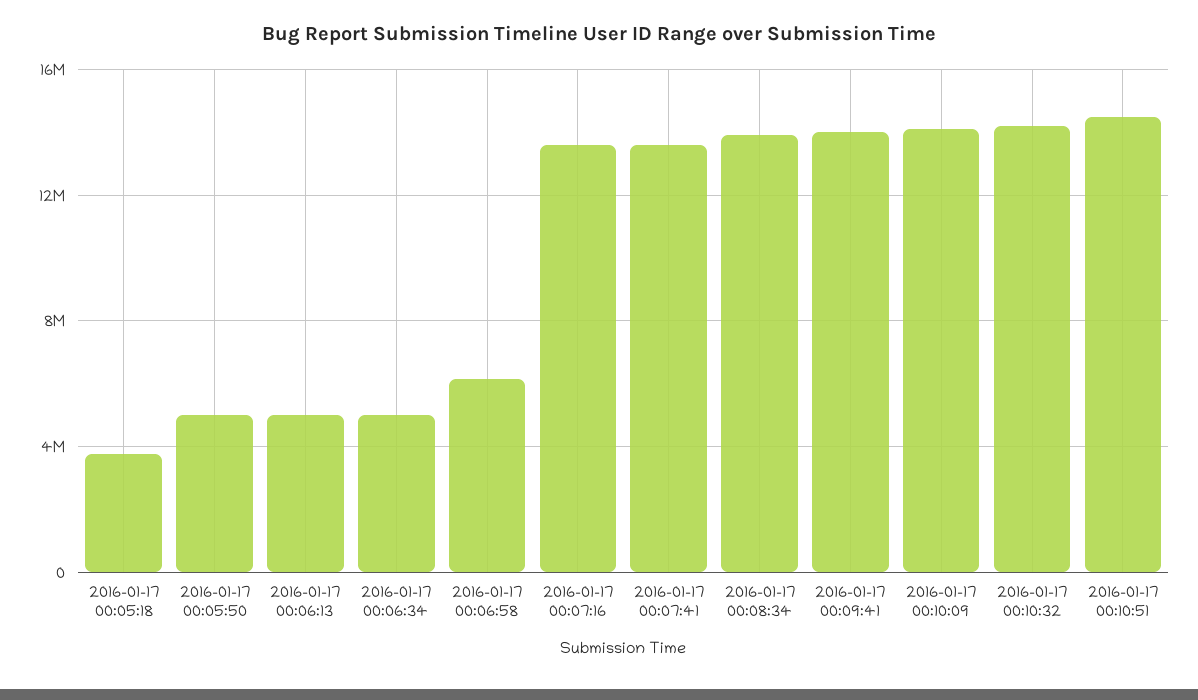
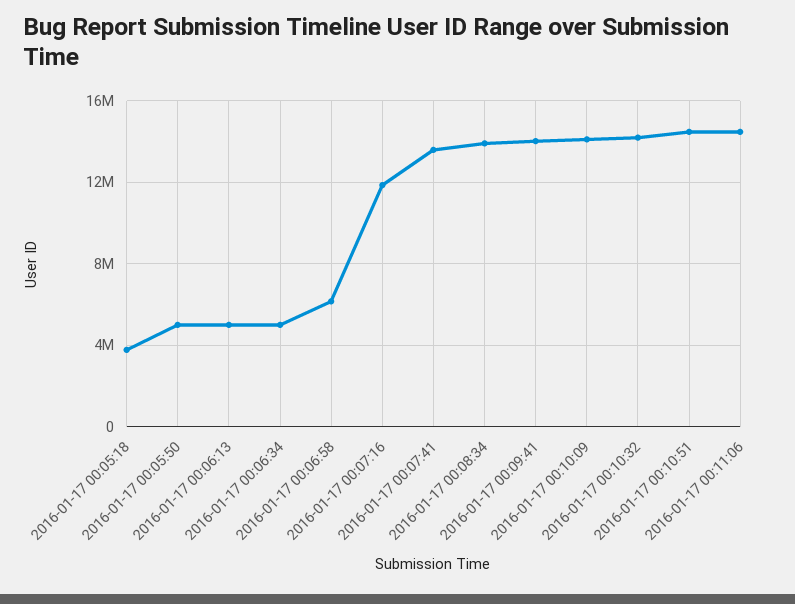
2016-01-17 00:07:16: 13500000 -> 12000000
2016-01-17 00:11:06: none -> 14500000

